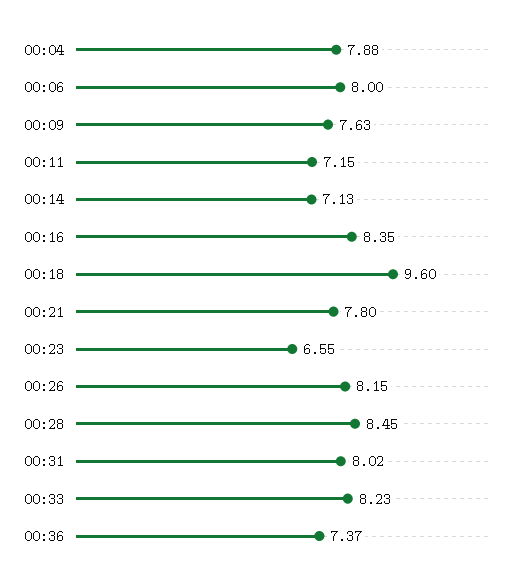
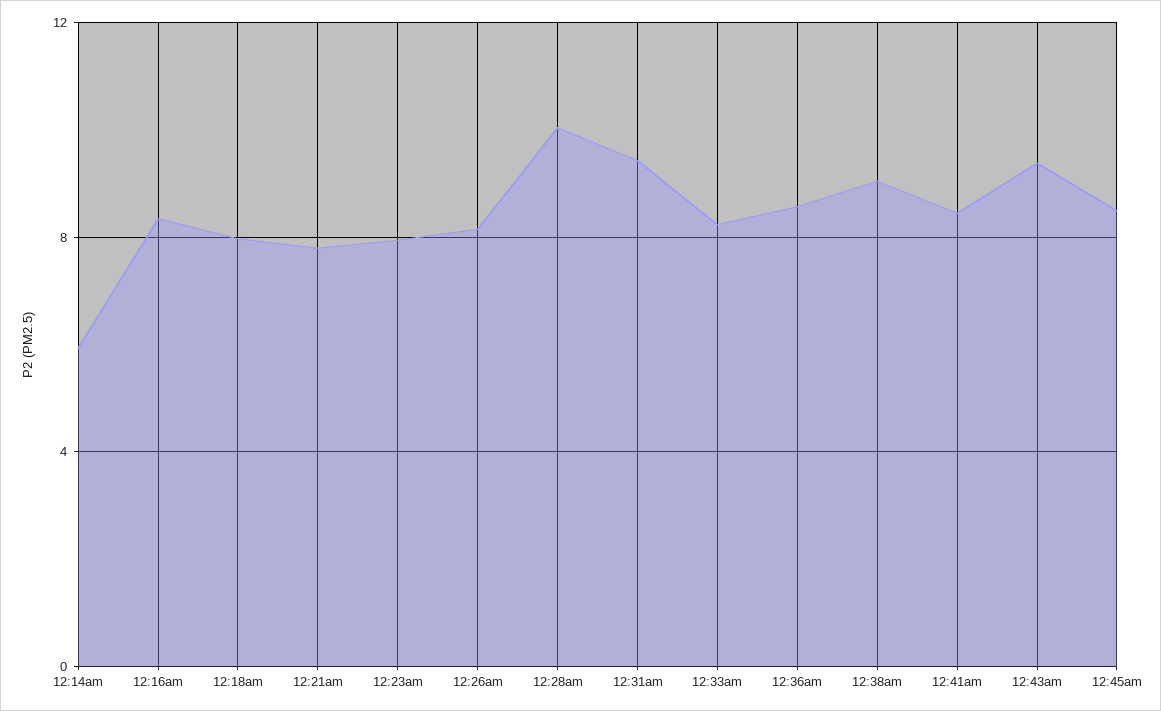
00:04: 7.88 -> none
00:06: 8 -> none
00:09: 7.63 -> none
00:11: 7.15 -> none
00:14: 7.13 -> 6
00:18: 9.6 -> 8
00:23: 6.55 -> 8
00:28: 8.45 -> 10
00:31: 8.02 -> 9.5
00:36: 7.37 -> 8.5
12:38am: none -> 9
12:41am: none -> 8.5
12:43am: none -> 9.5
12:45am: none -> 8.5

